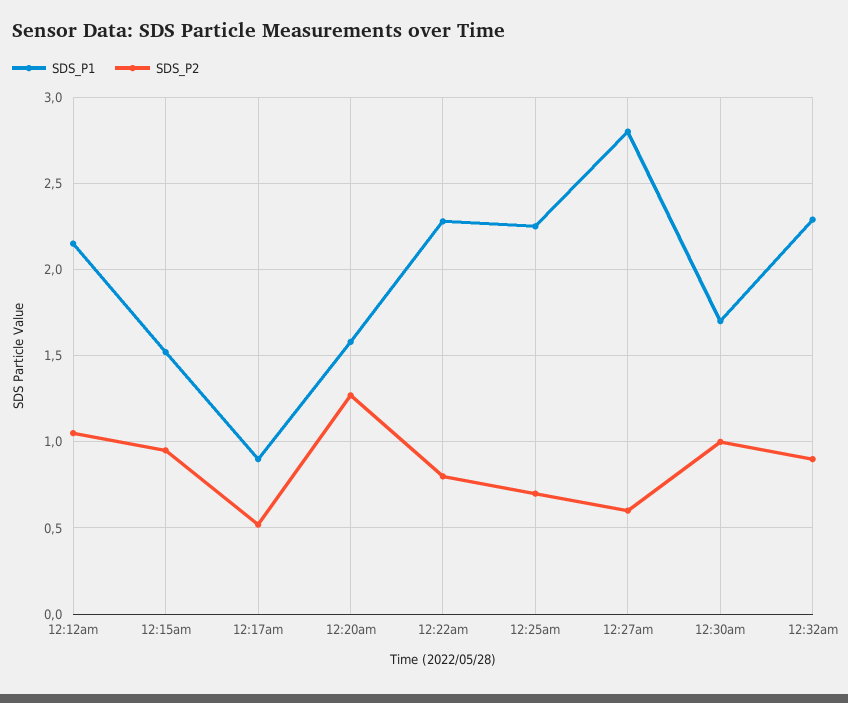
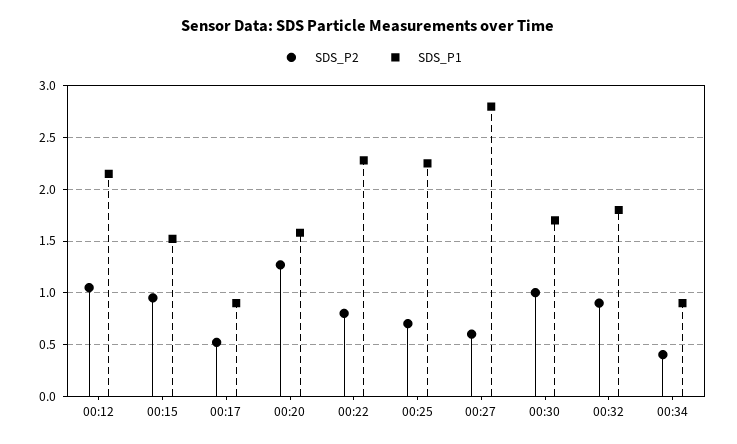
SDS_P1, 12:32am: 2.3 -> 1.8
SDS_P2, 00:34: none -> 0.4
SDS_P1, 00:34: none -> 0.9

